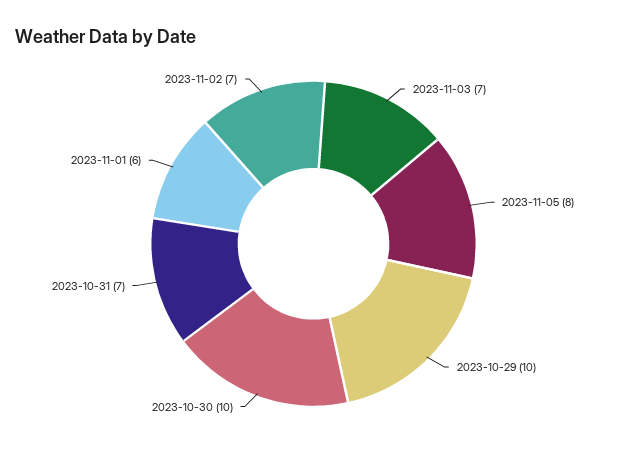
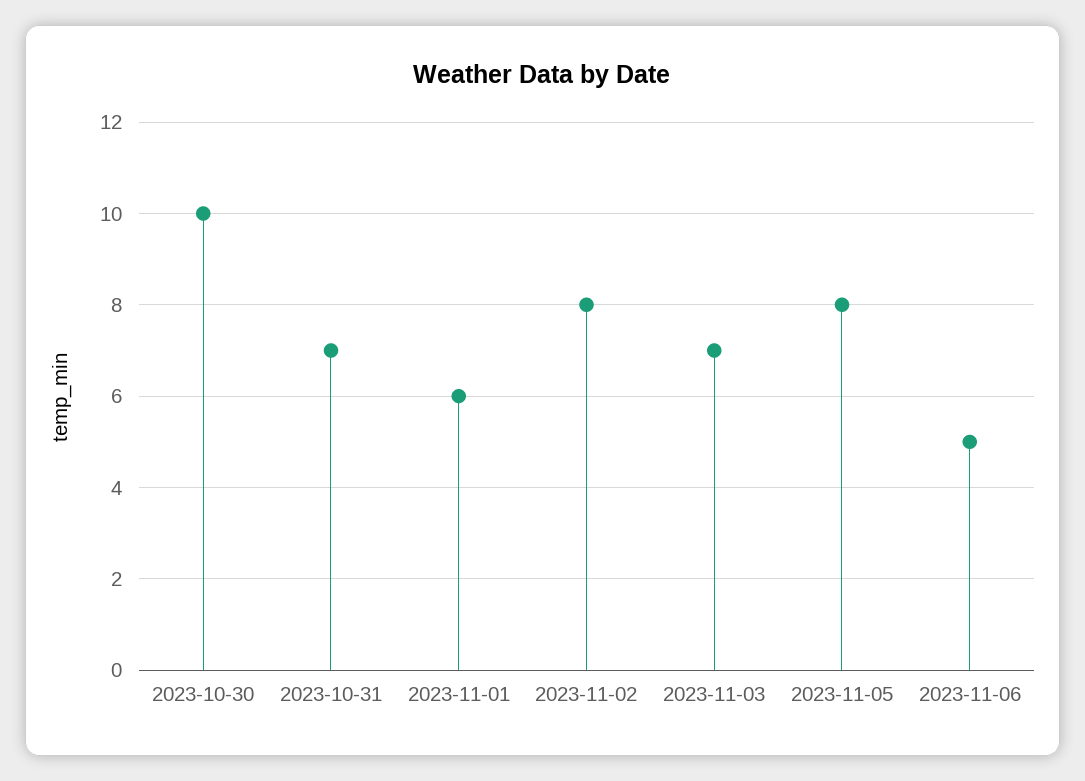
2023-10-29: 10 -> none
2023-11-02: 7 -> 8
2023-11-06: none -> 5

